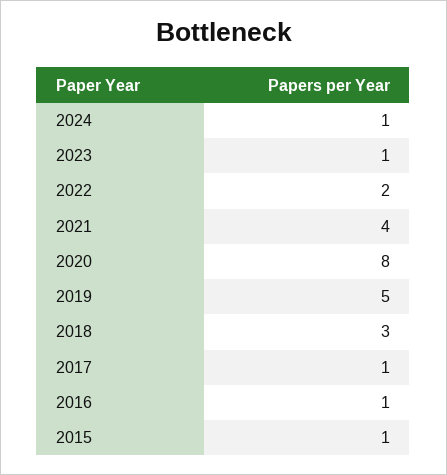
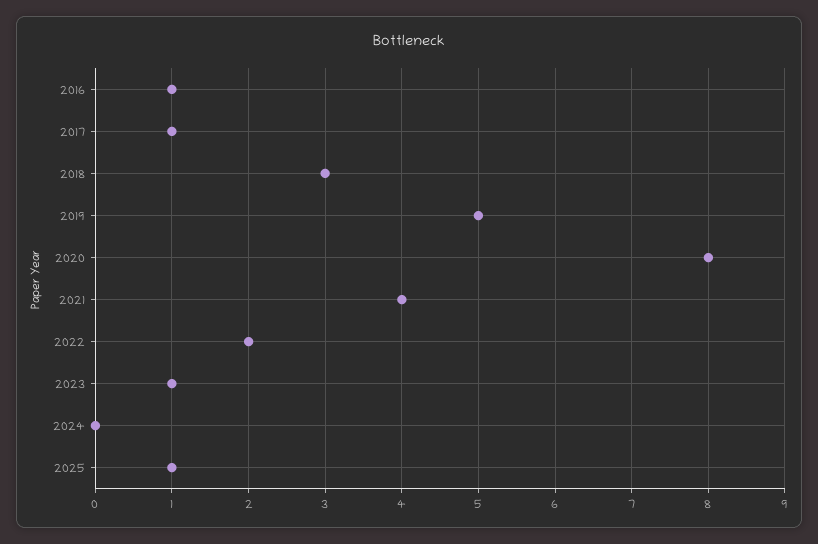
2024: 1 -> 0
2015: 1 -> none
2025: none -> 1

